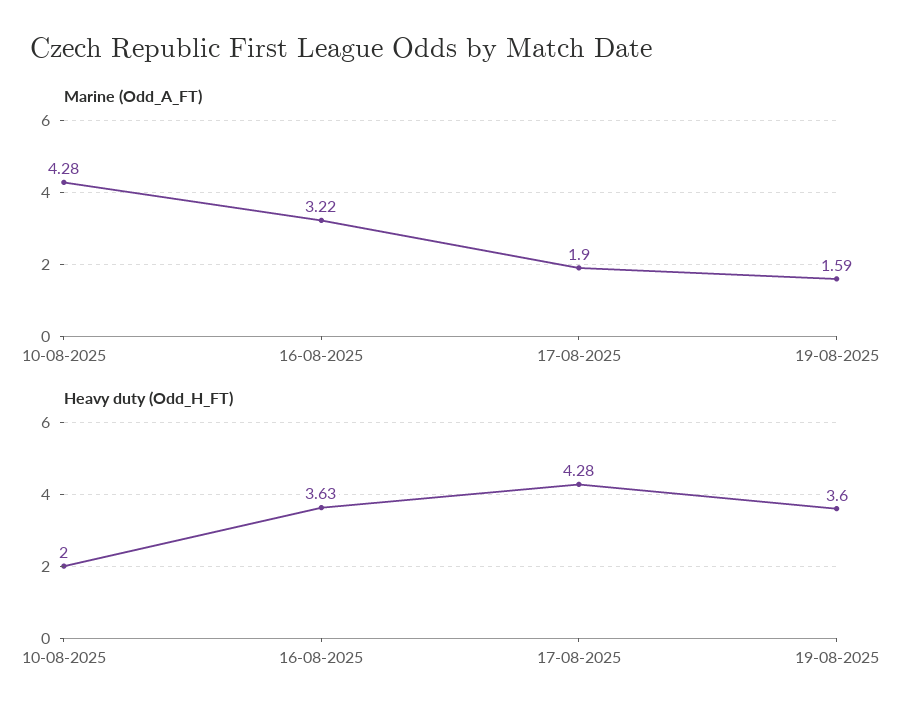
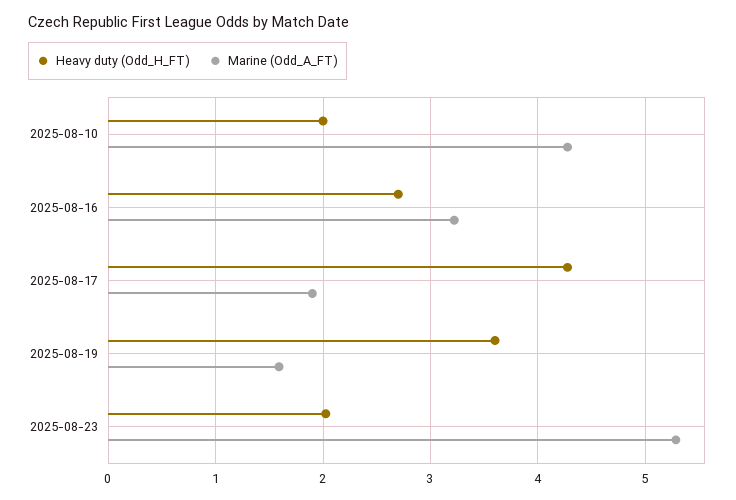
Heavy duty (Odd_H_FT), 16-08-2025: 3.63 -> 2.7
Heavy duty (Odd_H_FT), 2025-08-23: none -> 2
Marine (Odd_A_FT), 2025-08-23: none -> 5.3

